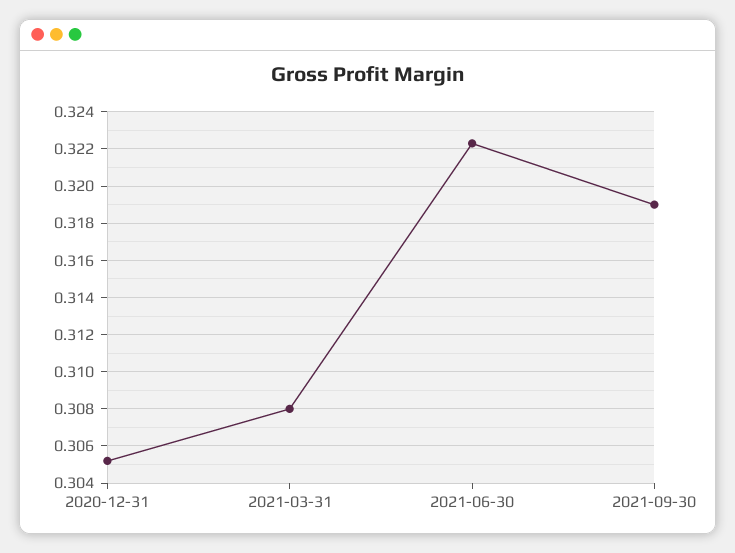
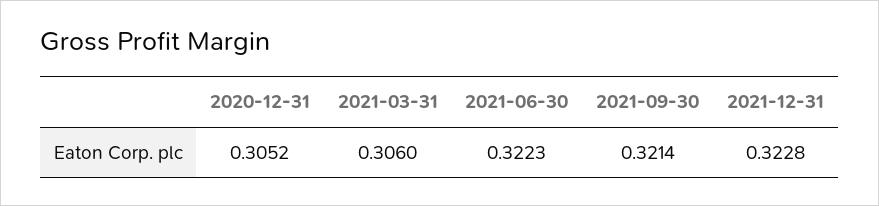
2021-03-31: 0.308 -> 0.306
2021-09-30: 0.319 -> 0.3214
2021-12-31: none -> 0.3228

